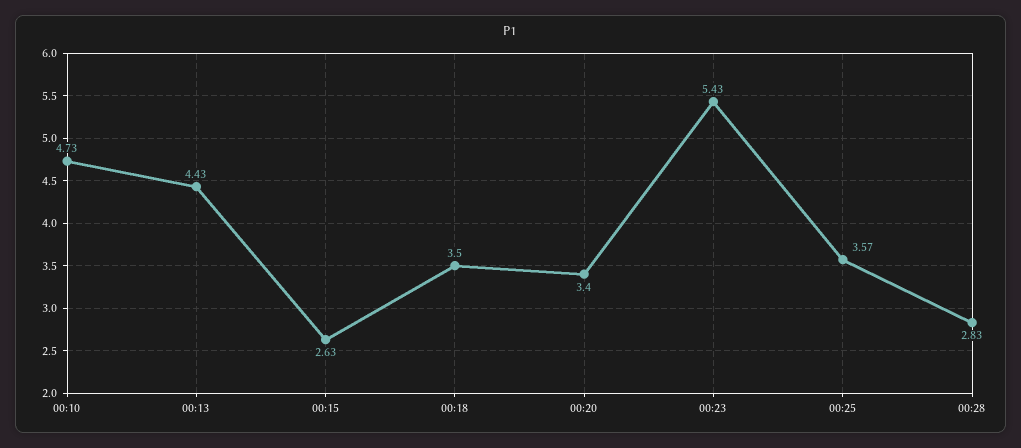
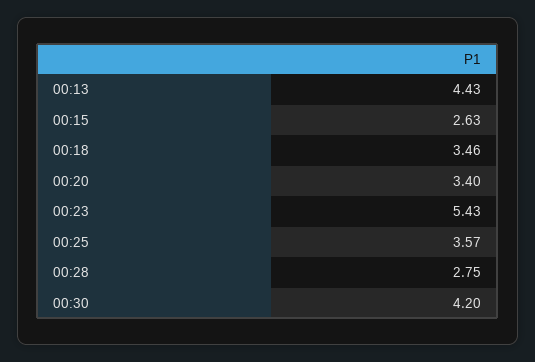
00:10: 4.73 -> none
00:18: 3.5 -> 3.46
00:28: 2.83 -> 2.75
00:30: none -> 4.2

